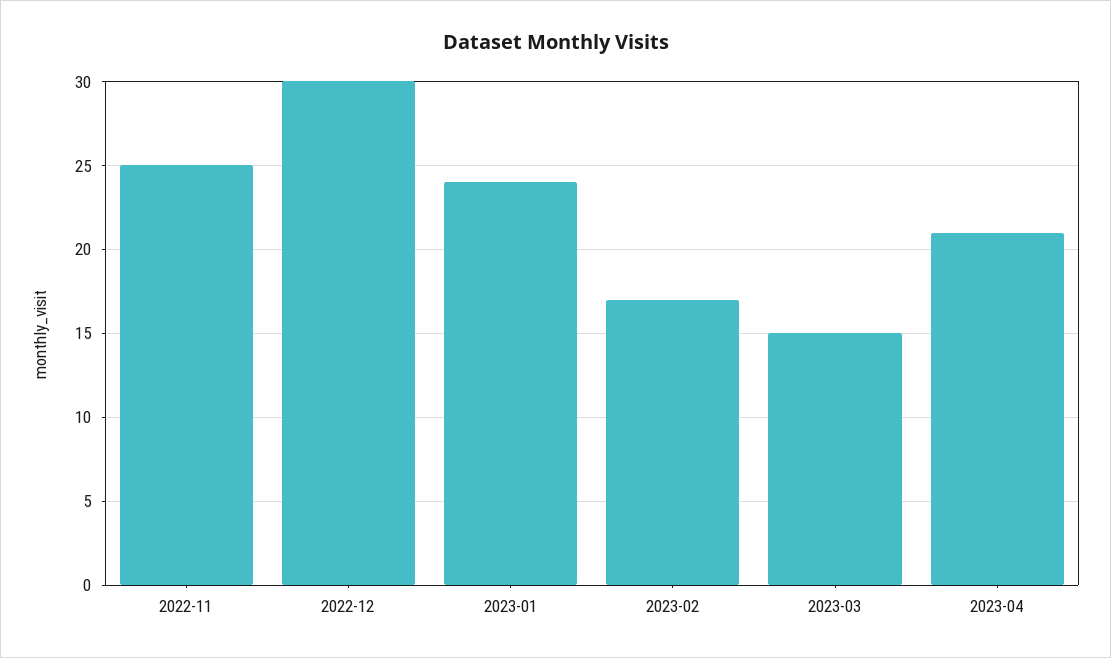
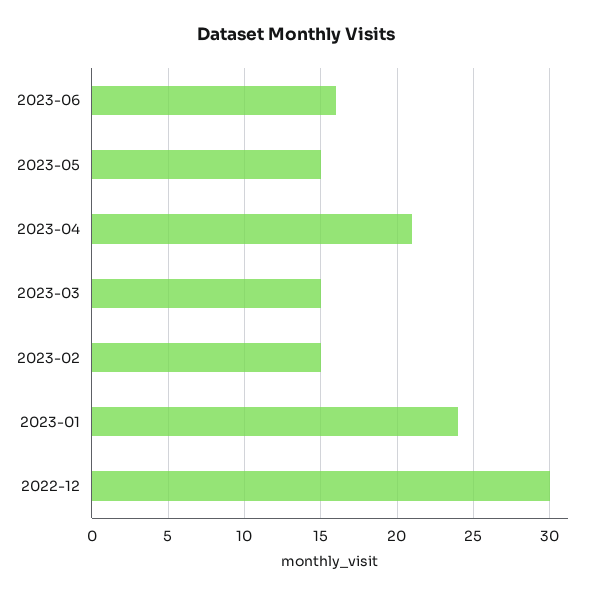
2022-11: 25 -> none
2023-02: 17 -> 15
2023-06: none -> 16
2023-05: none -> 15

